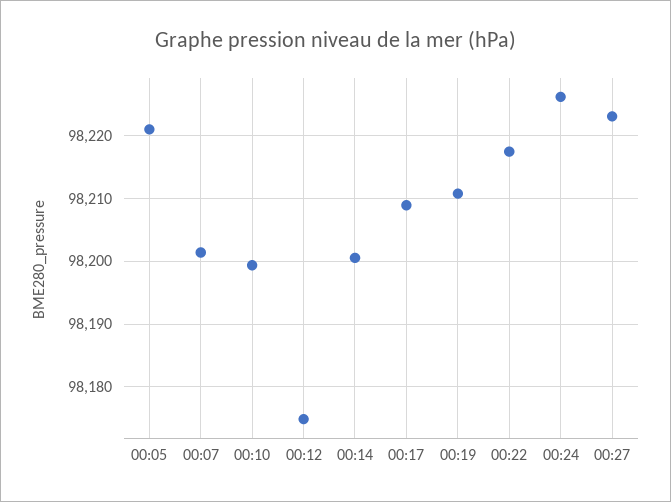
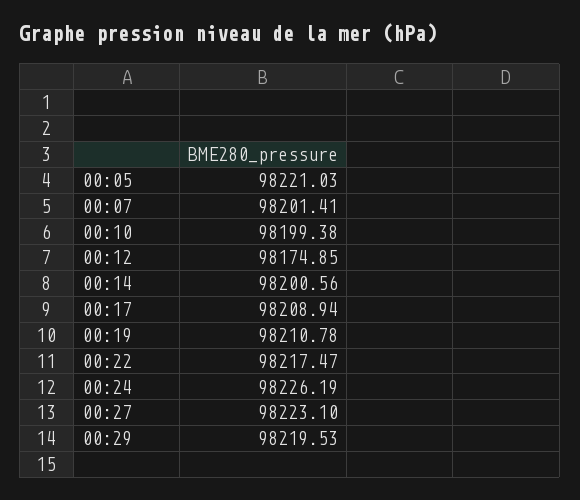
00:29: none -> 98219.53

